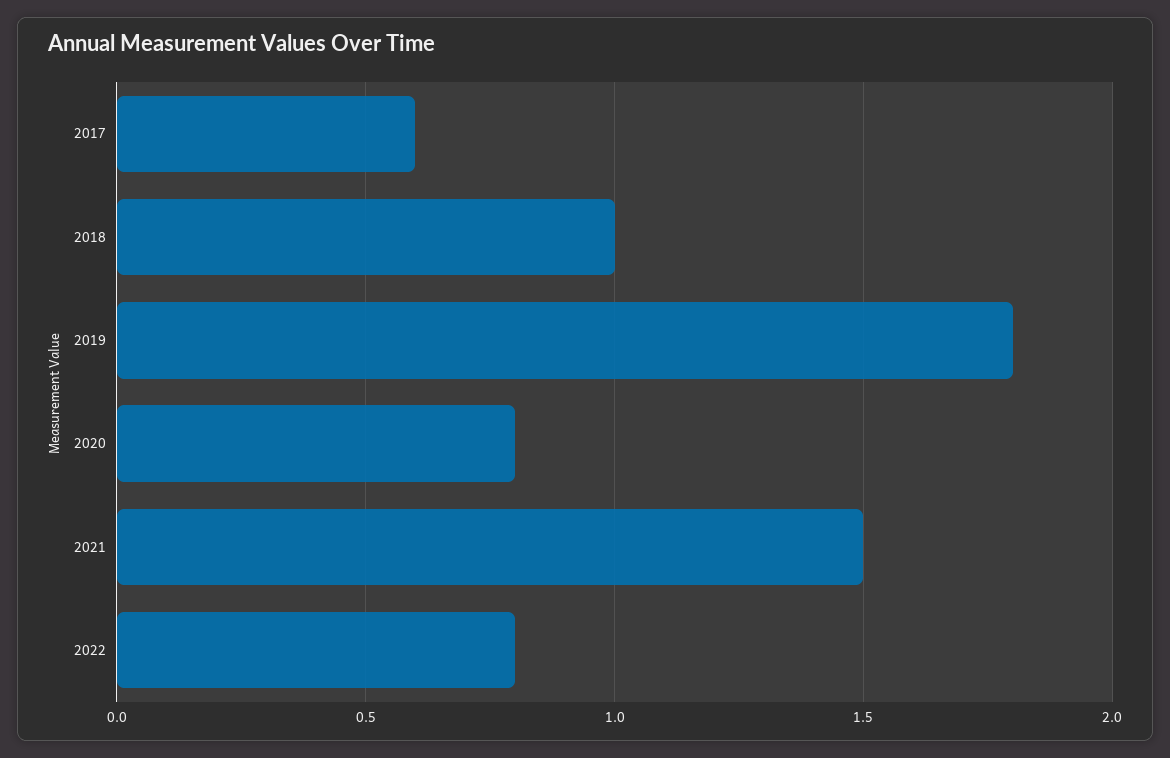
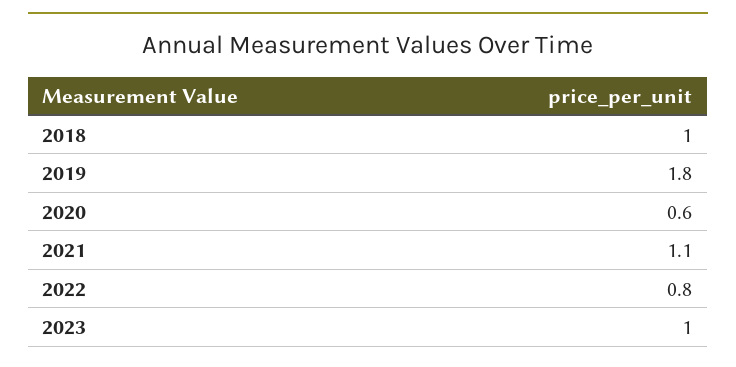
2017: 0.6 -> none
2020: 0.8 -> 0.6
2021: 1.5 -> 1.1
2023: none -> 1

